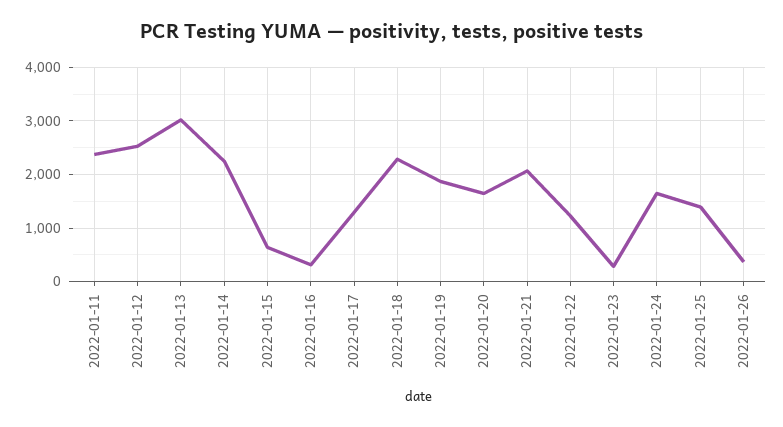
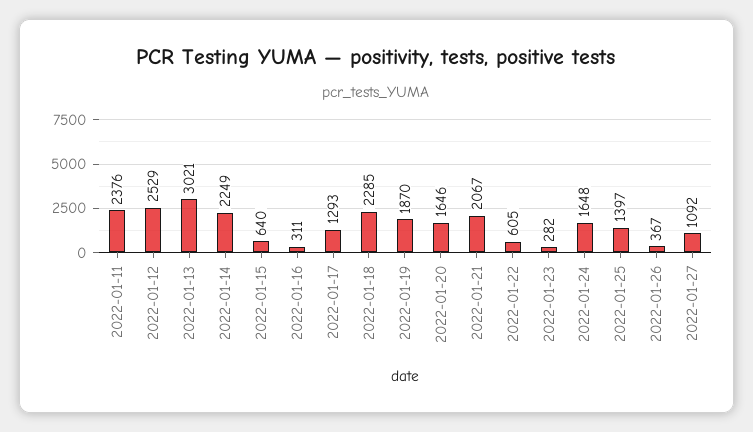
2022-01-22: 1200 -> 605
2022-01-27: none -> 1092

